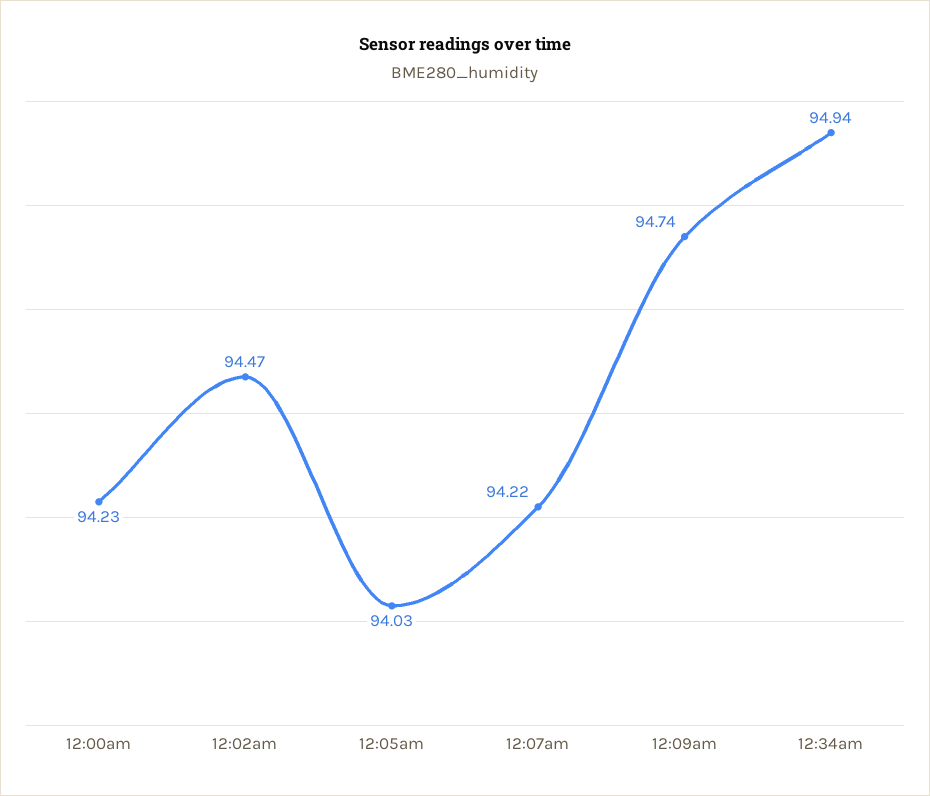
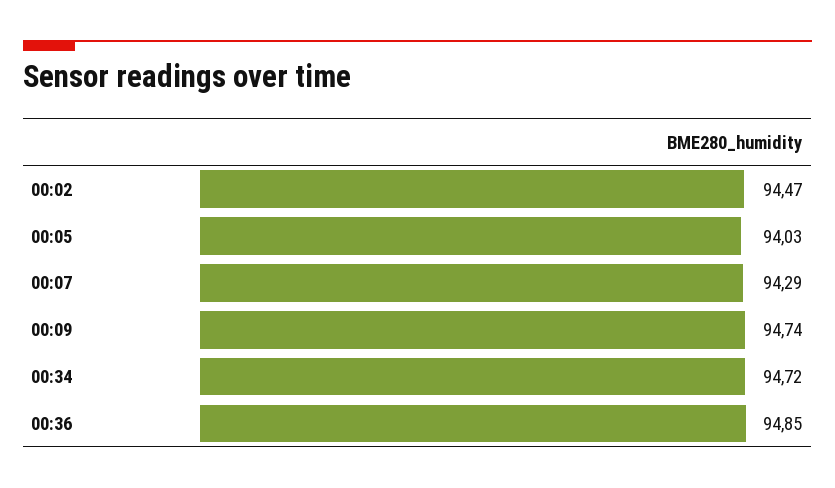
12:00am: 94.23 -> none
12:07am: 94.22 -> 94.29
12:34am: 94.94 -> 94.72
00:36: none -> 94.85

